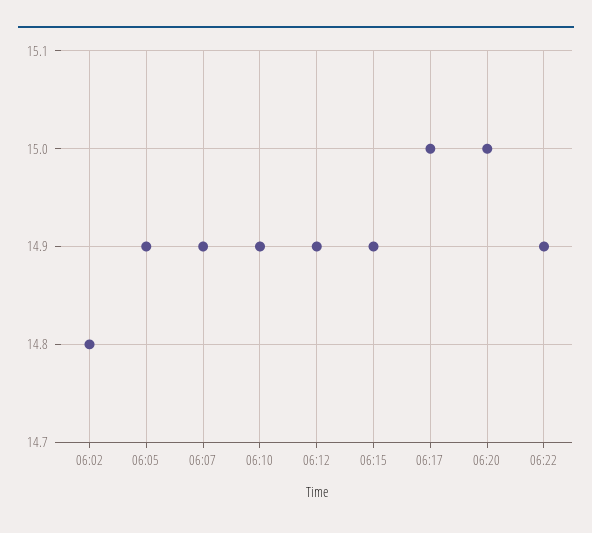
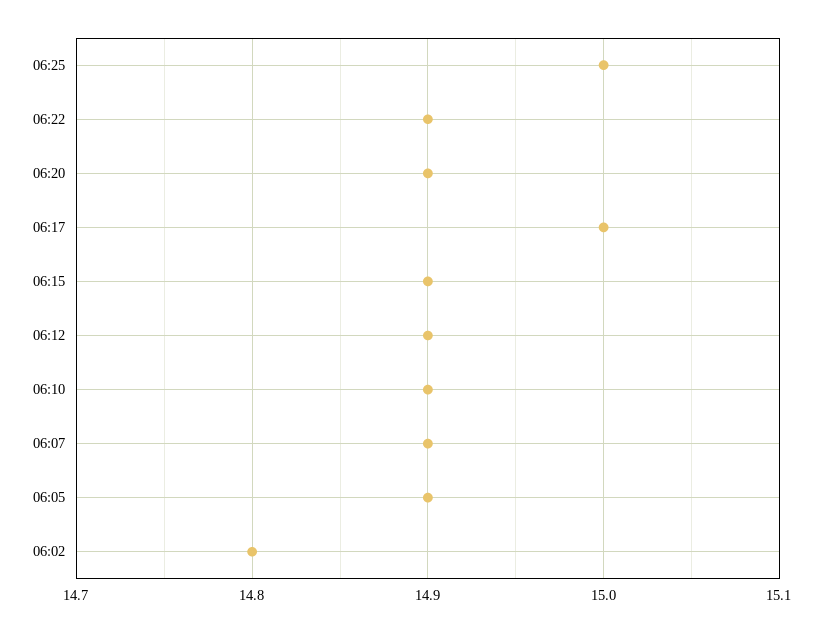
06:20: 15 -> 14.9
06:25: none -> 15

